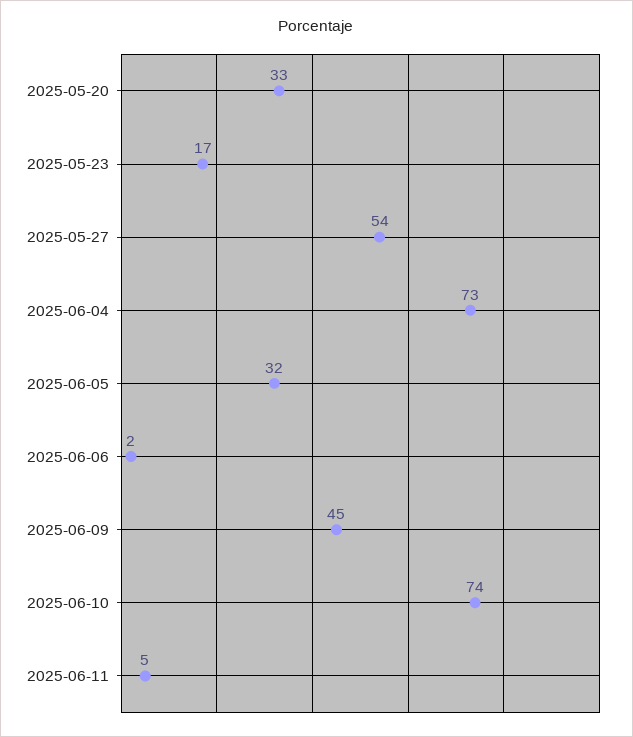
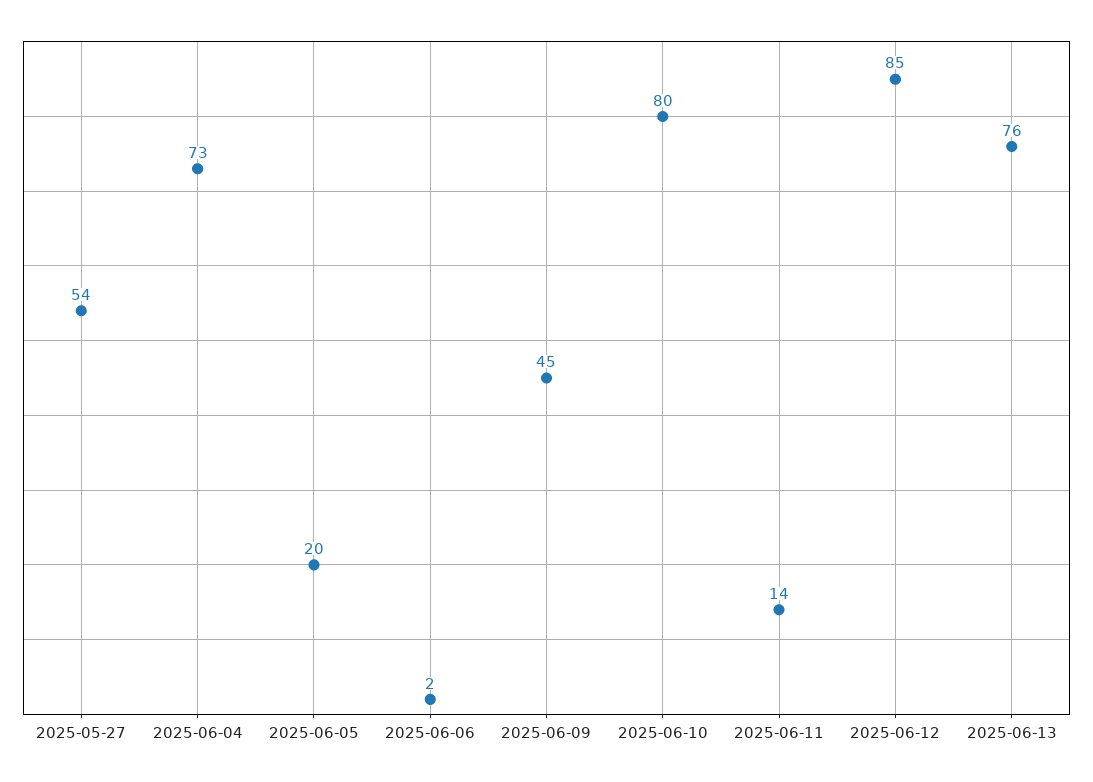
2025-05-20: 33 -> none
2025-05-23: 17 -> none
2025-06-05: 32 -> 20
2025-06-10: 74 -> 80
2025-06-11: 5 -> 14
2025-06-12: none -> 85
2025-06-13: none -> 76

